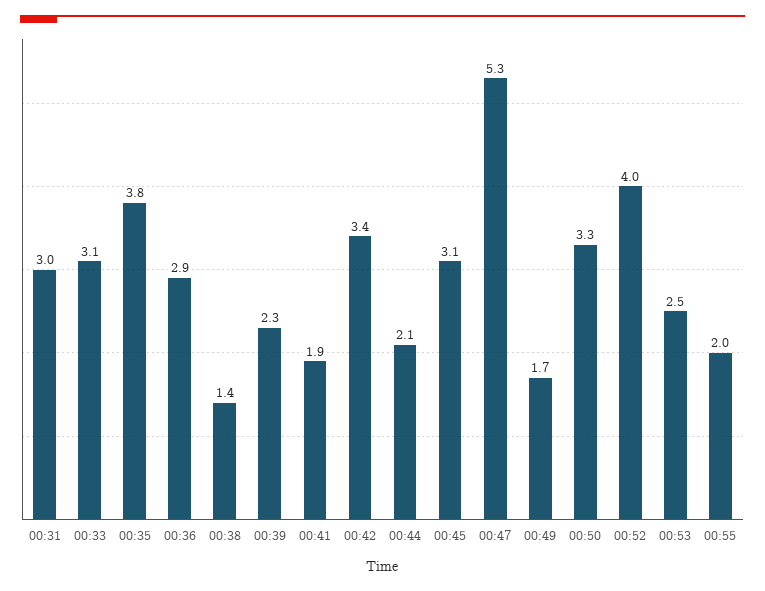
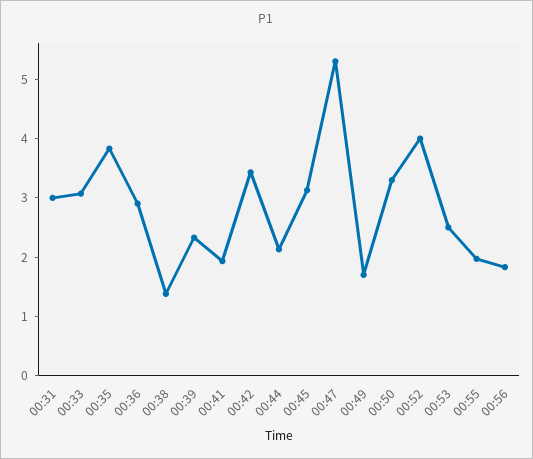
00:56: none -> 1.8

